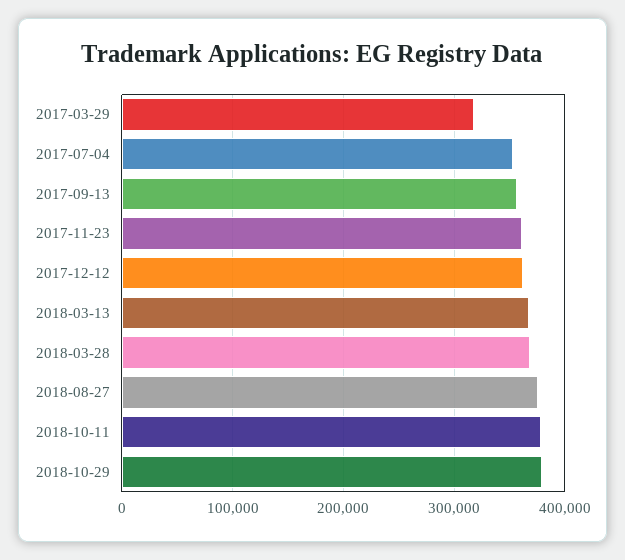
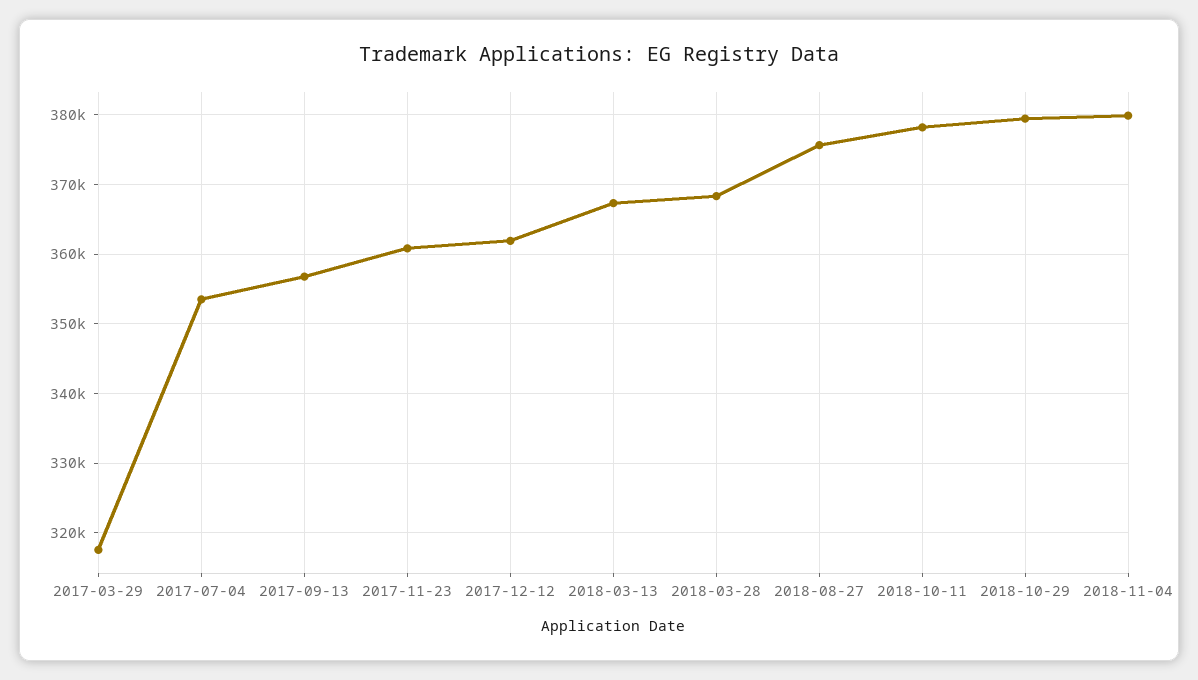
2018-11-04: none -> 380000

